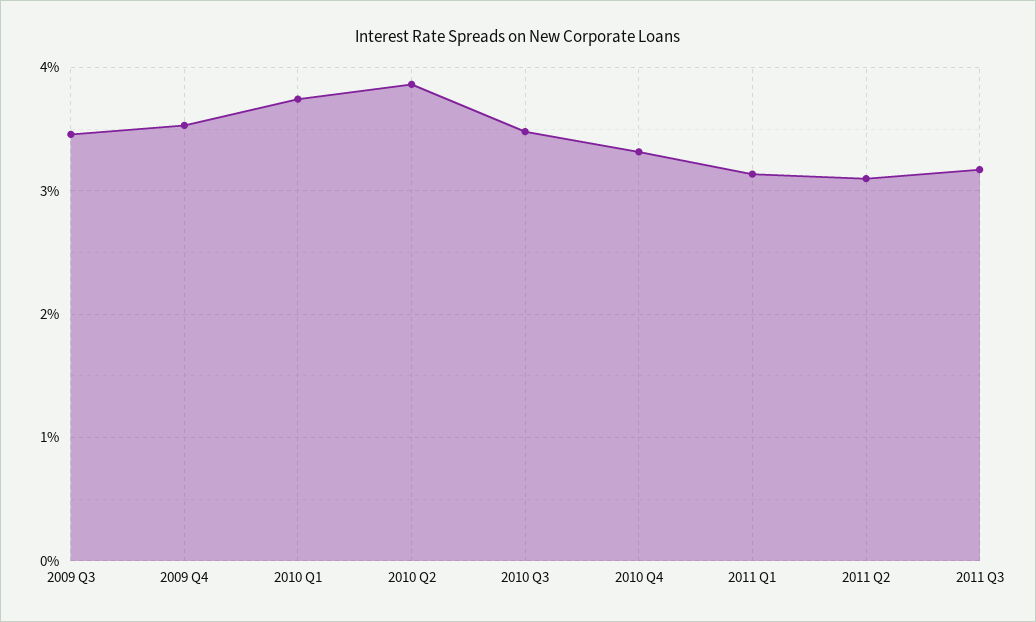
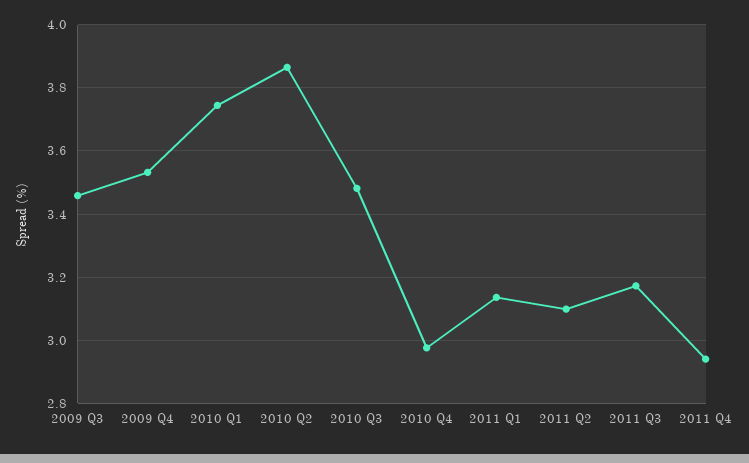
2010 Q4: 3.3 -> 2.98
2011 Q4: none -> 2.94

